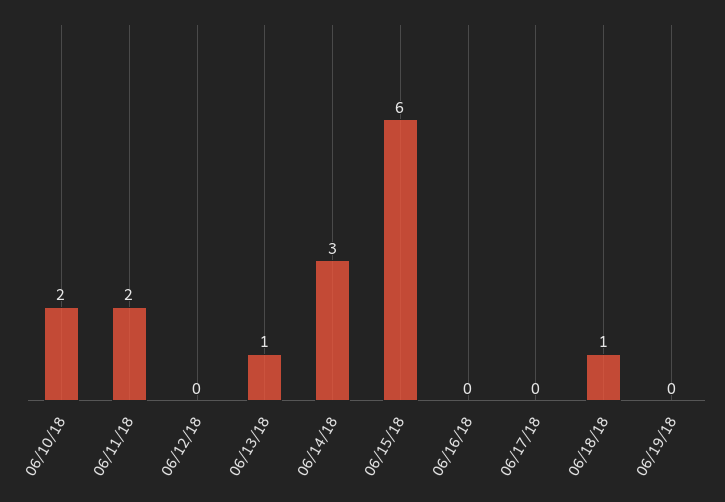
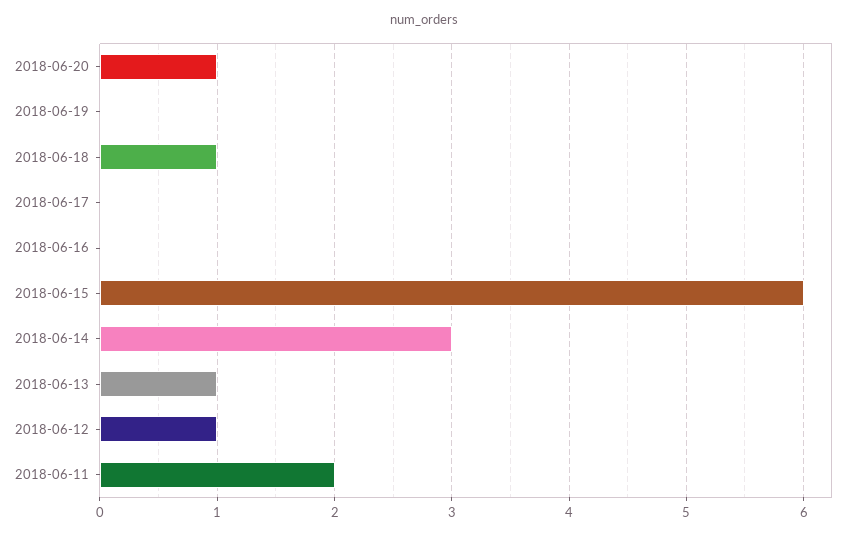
06/10/18: 2 -> none
06/12/18: 0 -> 1
2018-06-20: none -> 1

